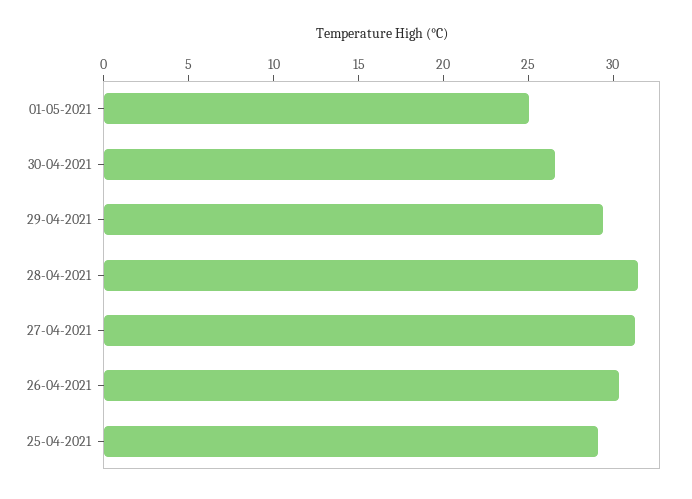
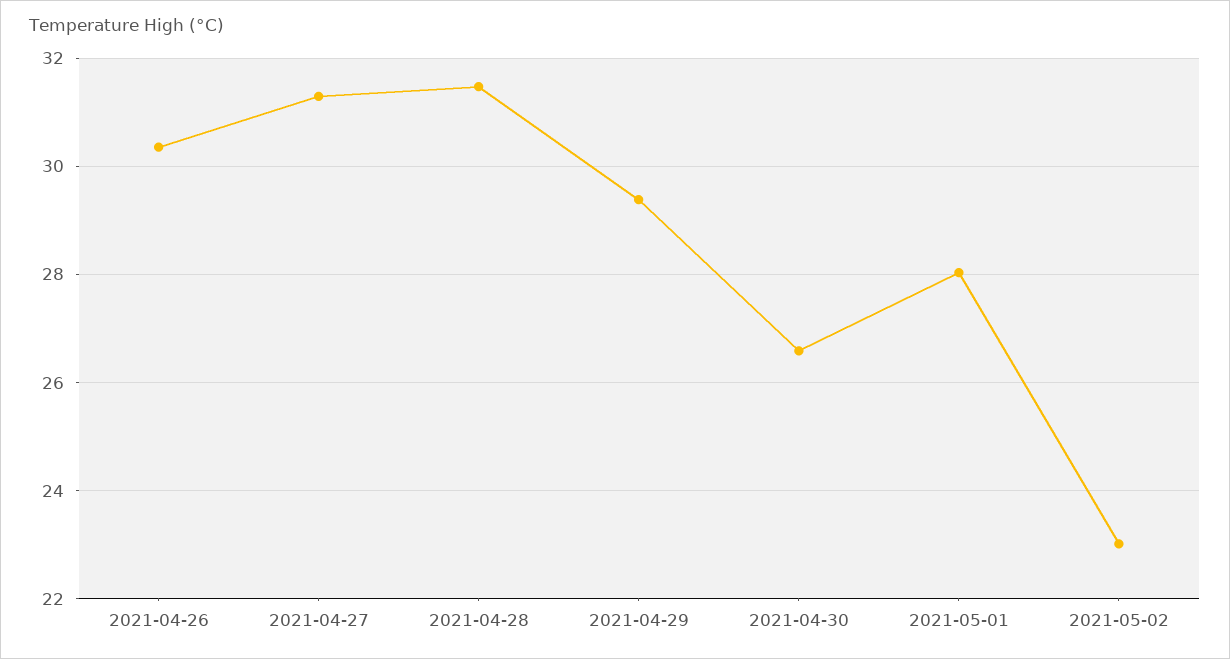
01-05-2021: 25 -> 28
25-04-2021: 29 -> none
2021-05-02: none -> 23

